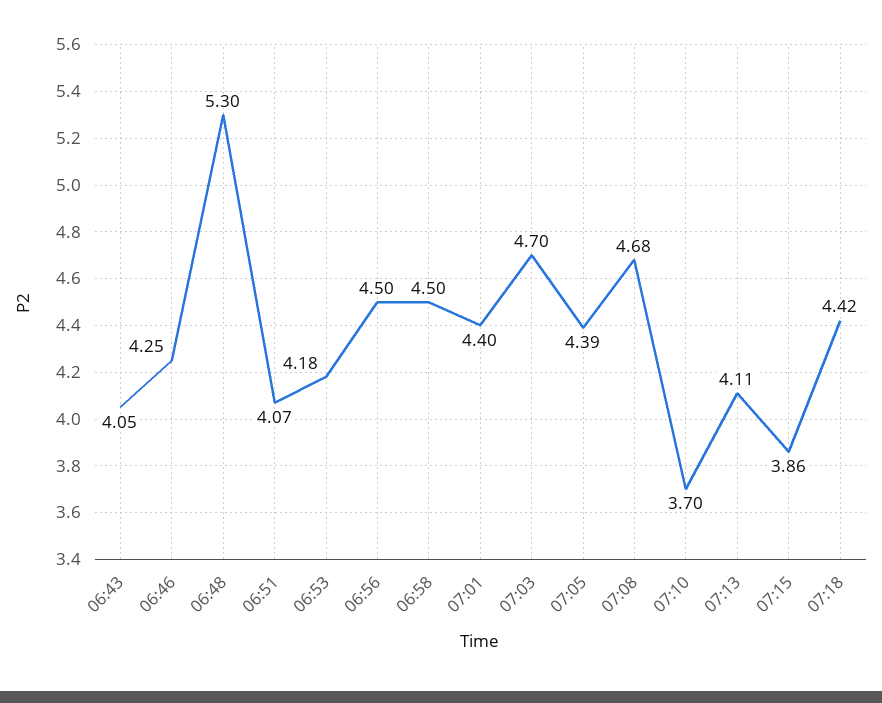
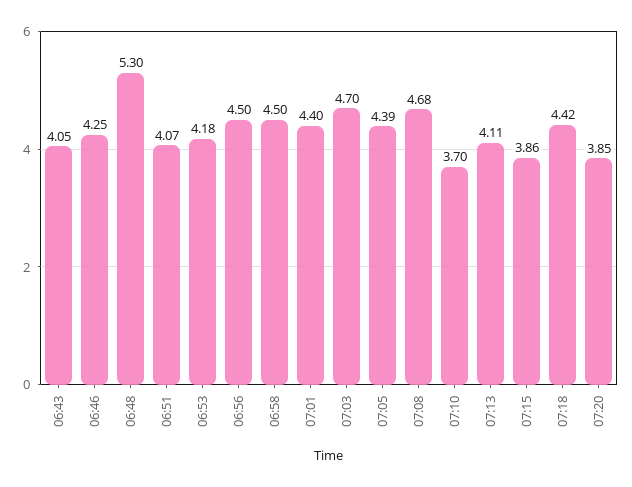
07:20: none -> 3.85

